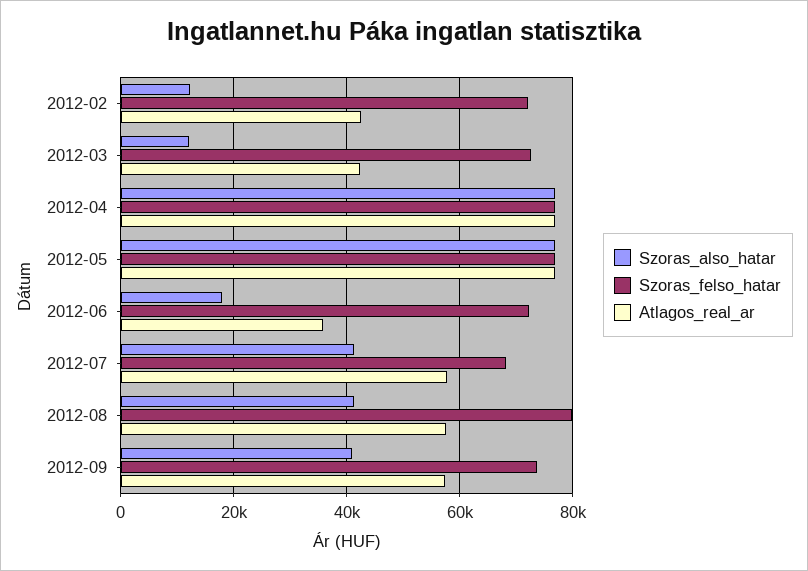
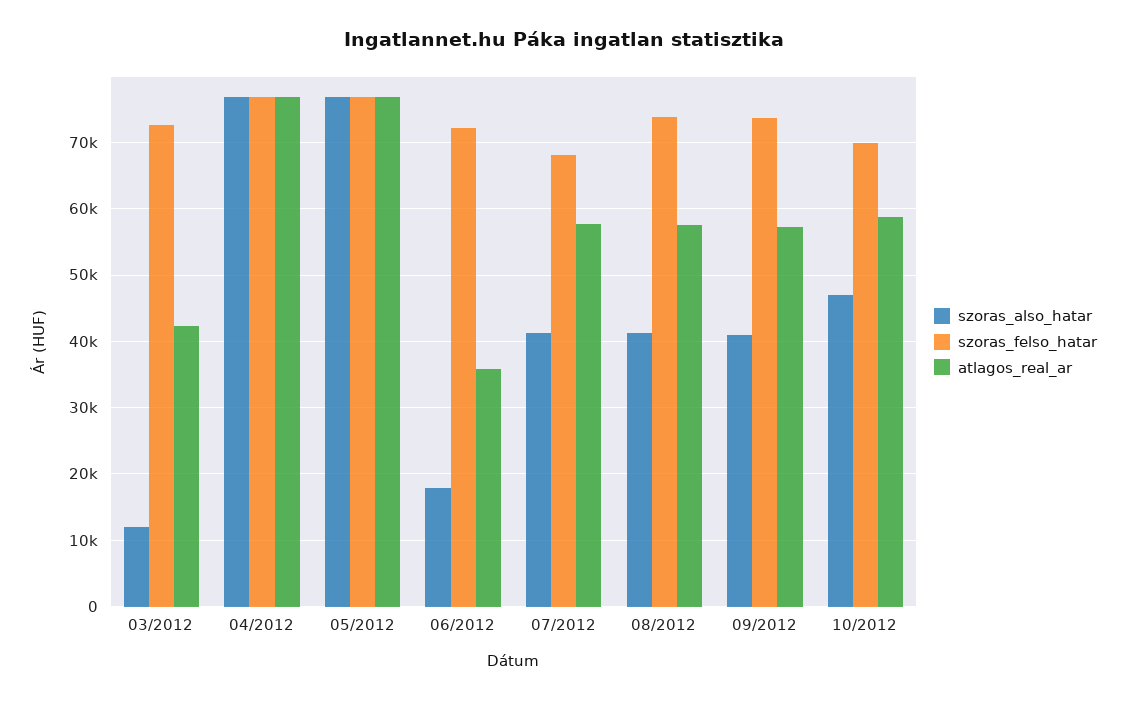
Szoras_also_hatar, 2012-02: 12000 -> none
Szoras_felso_hatar, 2012-02: 72000 -> none
Atlagos_real_ar, 2012-02: 42000 -> none
Szoras_felso_hatar, 2012-08: 80000 -> 74000
Szoras_also_hatar, 10/2012: none -> 47000
Szoras_felso_hatar, 10/2012: none -> 70000
Atlagos_real_ar, 10/2012: none -> 59000

